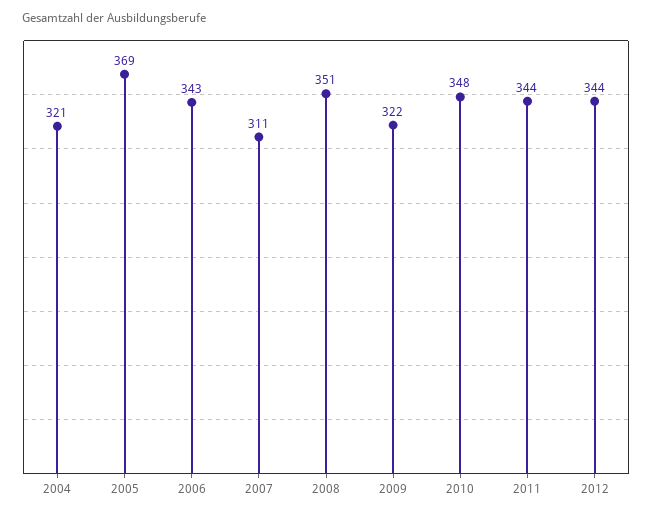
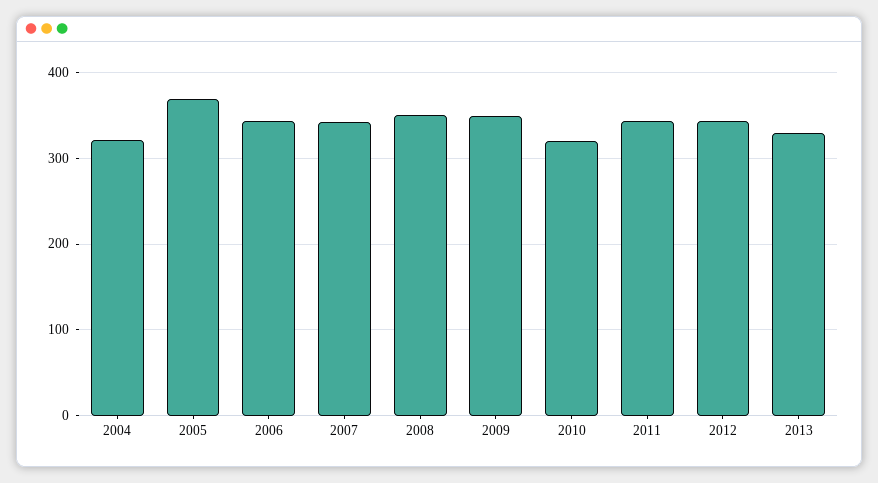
2007: 311 -> 340
2009: 322 -> 350
2010: 348 -> 320
2013: none -> 330

